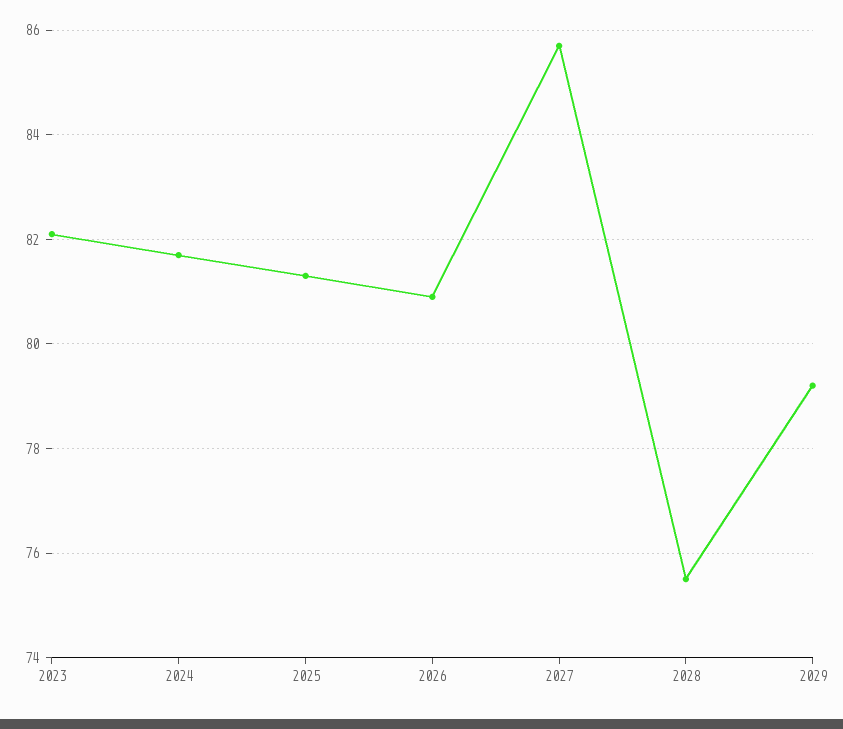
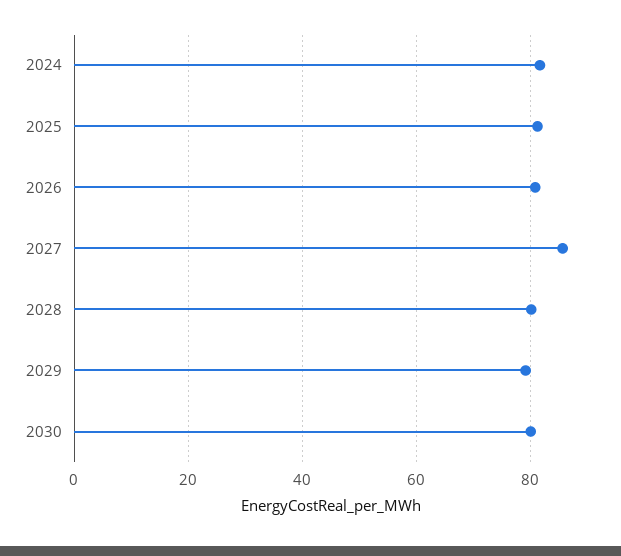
2023: 82 -> none
2028: 75.5 -> 80
2030: none -> 80

